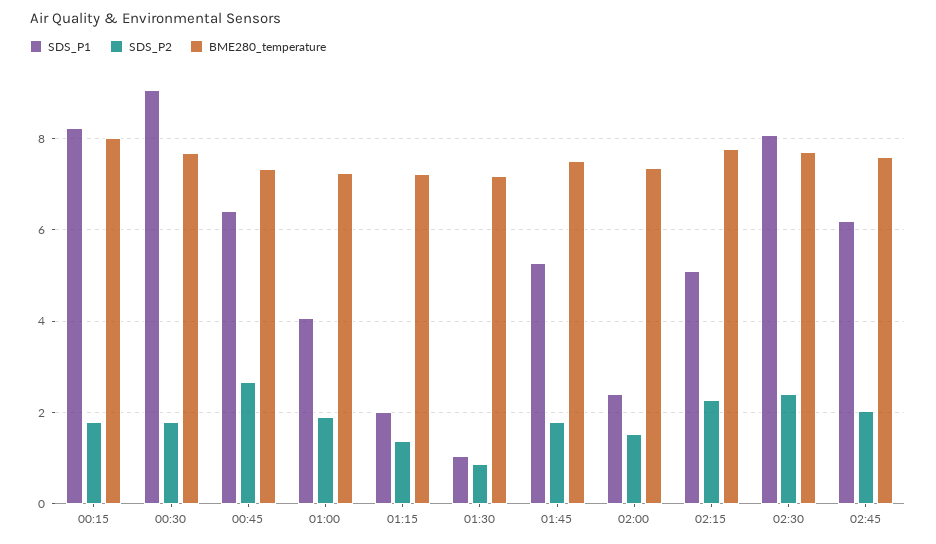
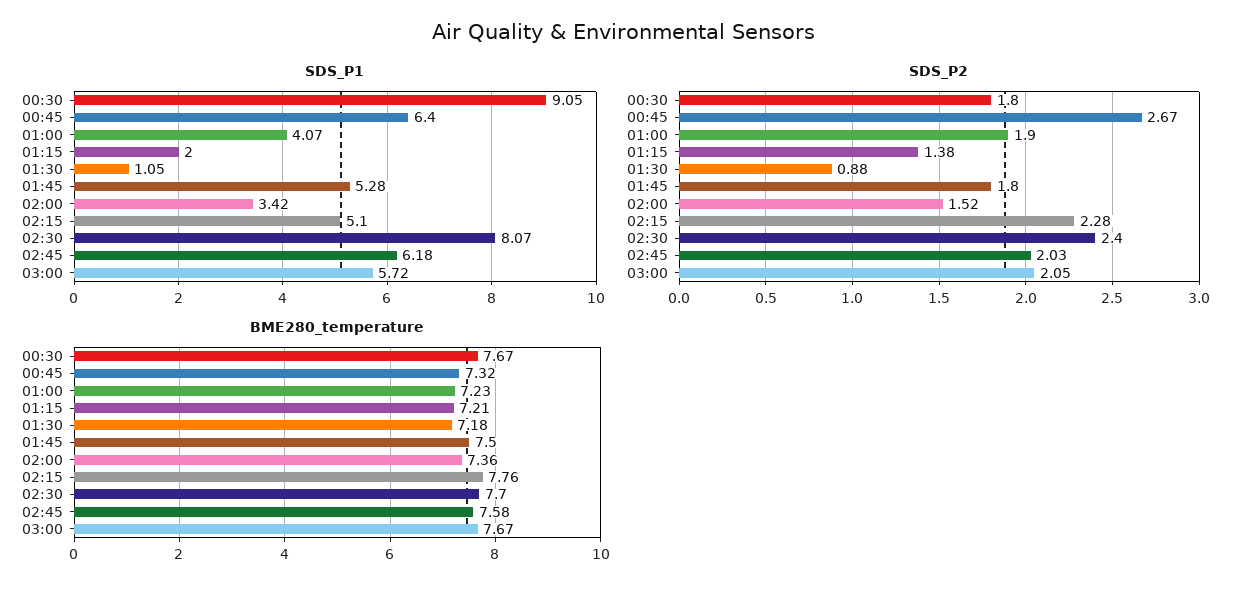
SDS_P1, 00:15: 8.2 -> none
SDS_P2, 00:15: 1.8 -> none
BME280_temperature, 00:15: 8 -> none
SDS_P1, 02:00: 2.4 -> 3.42
SDS_P1, 03:00: none -> 5.72
SDS_P2, 03:00: none -> 2.05
BME280_temperature, 03:00: none -> 7.67

